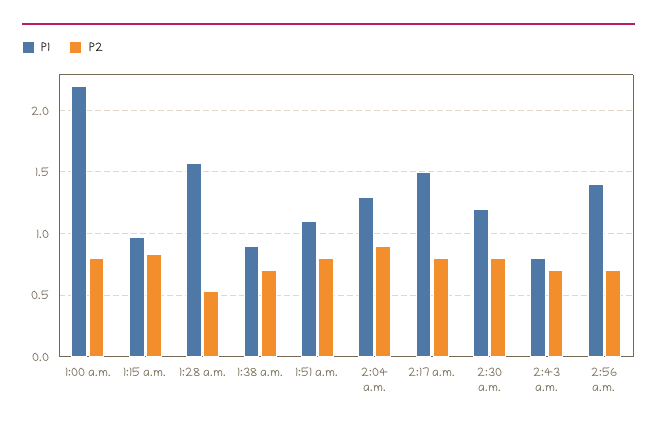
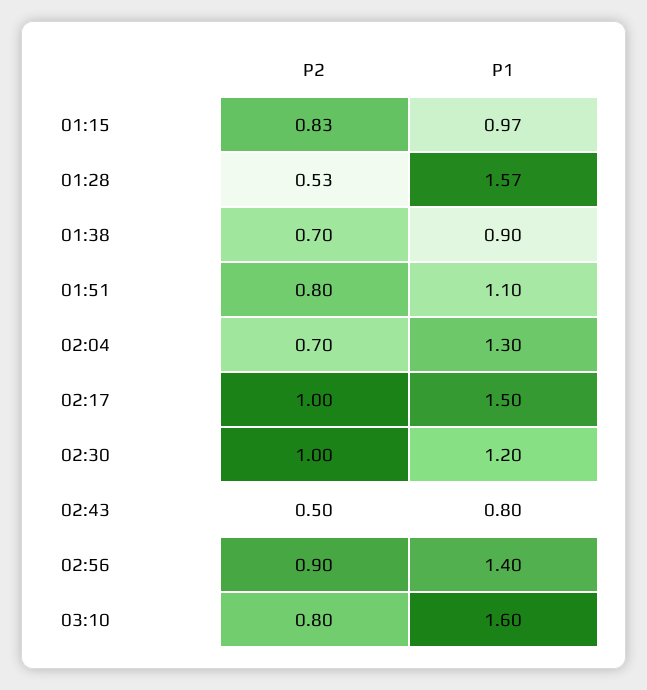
P1, 1:00 a.m.: 2.2 -> none
P2, 1:00 a.m.: 0.8 -> none
P2, 2:04 a.m.: 0.9 -> 0.7
P2, 2:17 a.m.: 0.8 -> 1
P2, 2:30 a.m.: 0.8 -> 1
P2, 2:43 a.m.: 0.7 -> 0.5
P2, 2:56 a.m.: 0.7 -> 0.9
P2, 03:10: none -> 0.8
P1, 03:10: none -> 1.6

